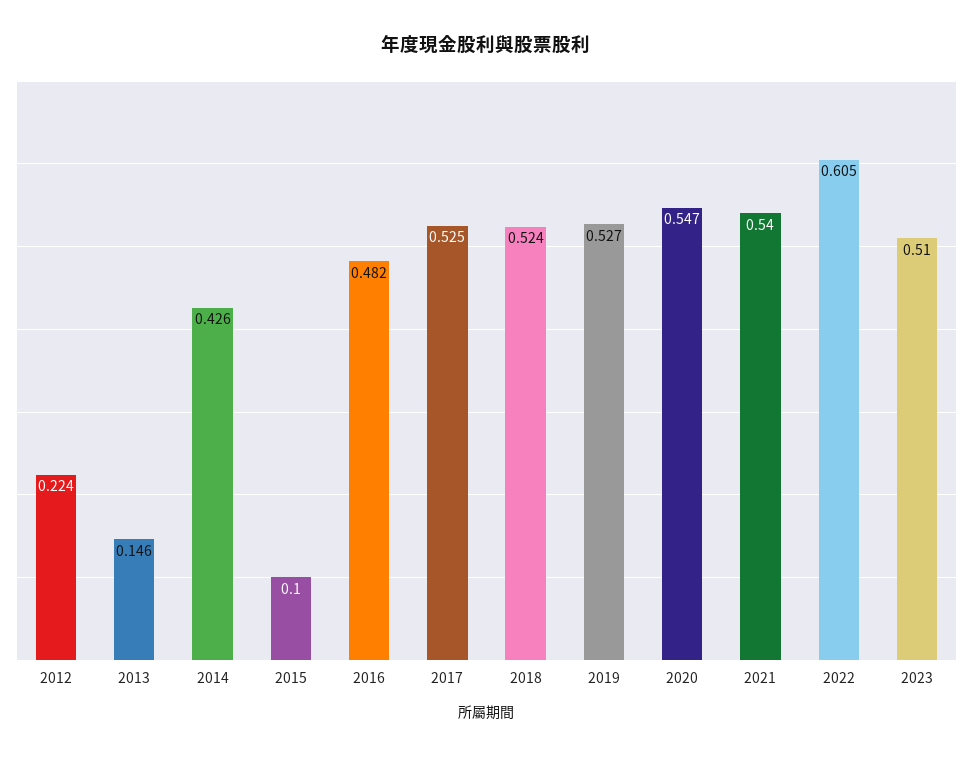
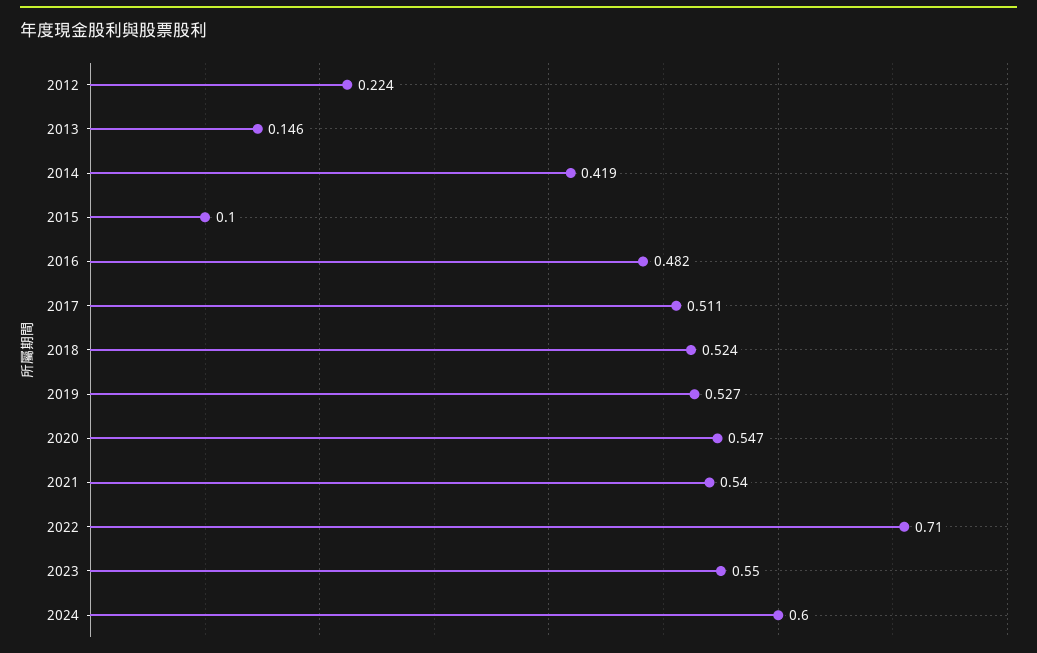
2014: 0.426 -> 0.419
2017: 0.525 -> 0.511
2022: 0.605 -> 0.71
2023: 0.51 -> 0.55
2024: none -> 0.6

